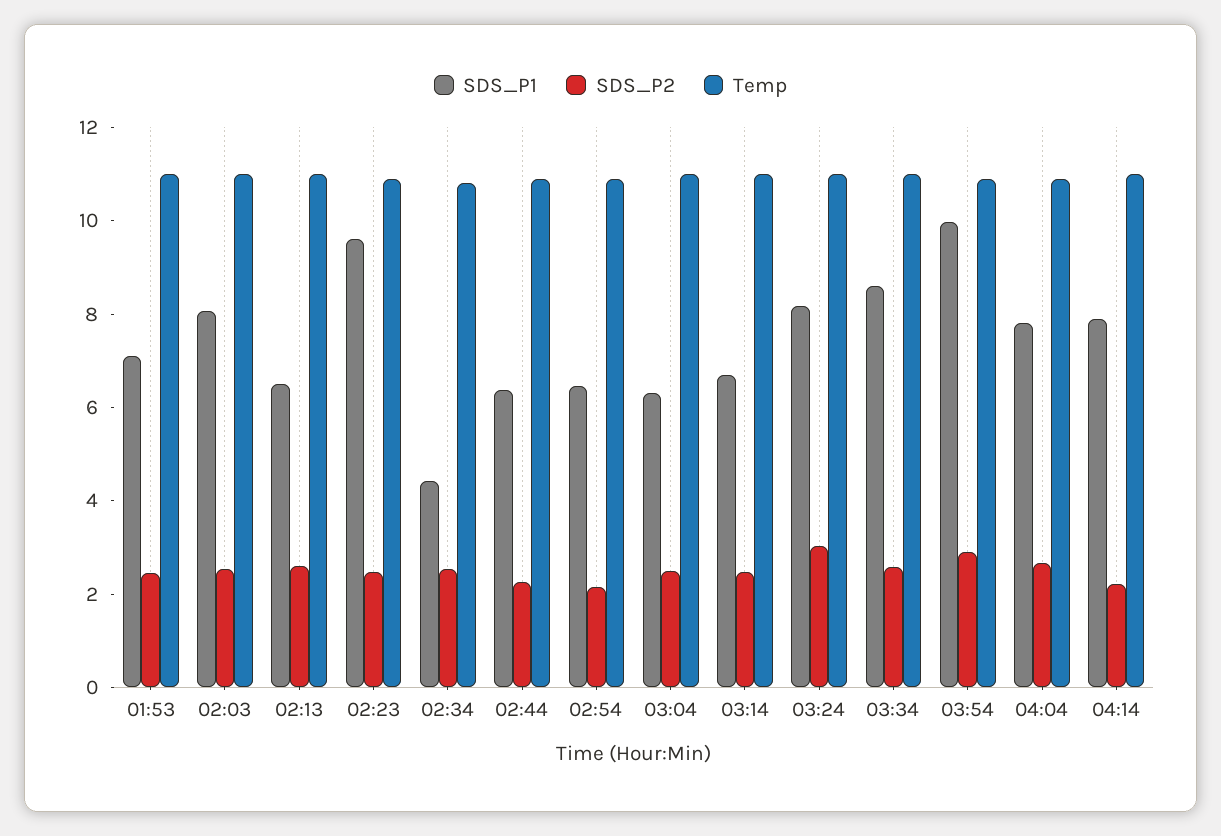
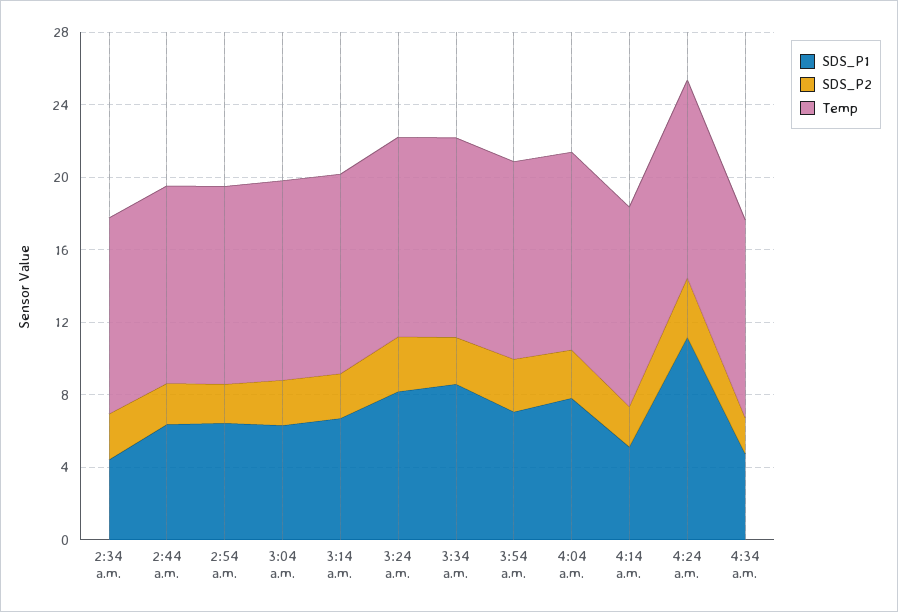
SDS_P1, 01:53: 7 -> none
SDS_P2, 01:53: 2.5 -> none
Temp, 01:53: 11 -> none
SDS_P1, 02:03: 8 -> none
SDS_P2, 02:03: 2.5 -> none
Temp, 02:03: 11 -> none
SDS_P1, 02:13: 6.5 -> none
SDS_P2, 02:13: 2.5 -> none
Temp, 02:13: 11 -> none
SDS_P1, 02:23: 9.5 -> none
SDS_P2, 02:23: 2.5 -> none
Temp, 02:23: 11 -> none
SDS_P1, 03:54: 10 -> 7
SDS_P1, 04:14: 8 -> 5
SDS_P1, 4:24 a.m.: none -> 11
SDS_P2, 4:24 a.m.: none -> 3
Temp, 4:24 a.m.: none -> 11
SDS_P1, 4:34 a.m.: none -> 5
SDS_P2, 4:34 a.m.: none -> 2
Temp, 4:34 a.m.: none -> 11

